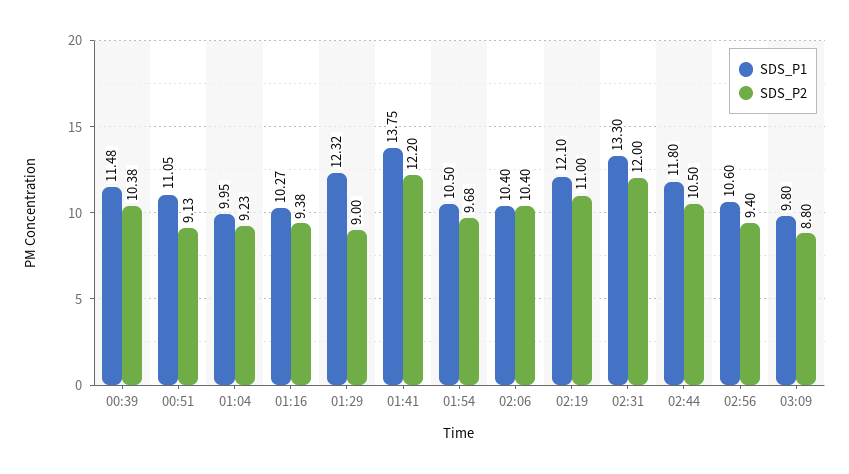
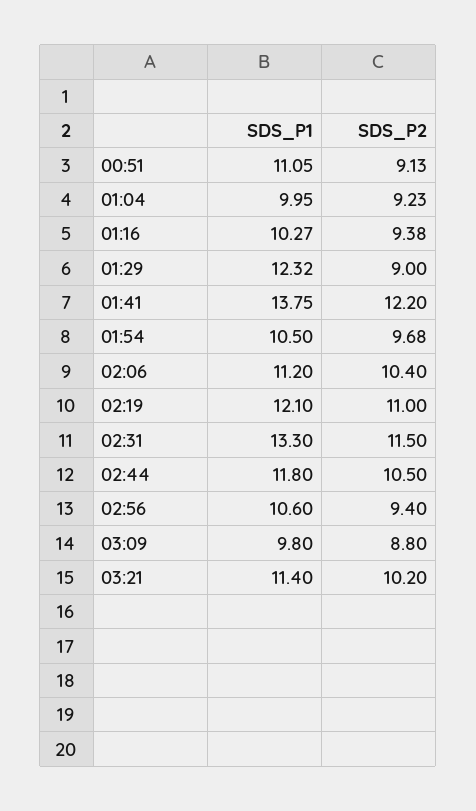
SDS_P1, 00:39: 11.48 -> none
SDS_P2, 00:39: 10.38 -> none
SDS_P1, 02:06: 10.4 -> 11.2
SDS_P2, 02:31: 12 -> 11.5
SDS_P1, 03:21: none -> 11.4
SDS_P2, 03:21: none -> 10.2

